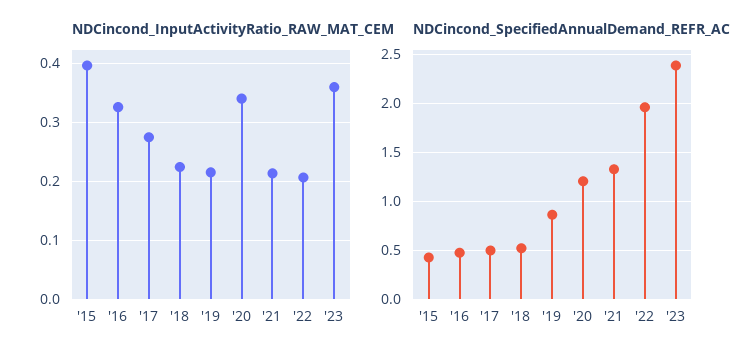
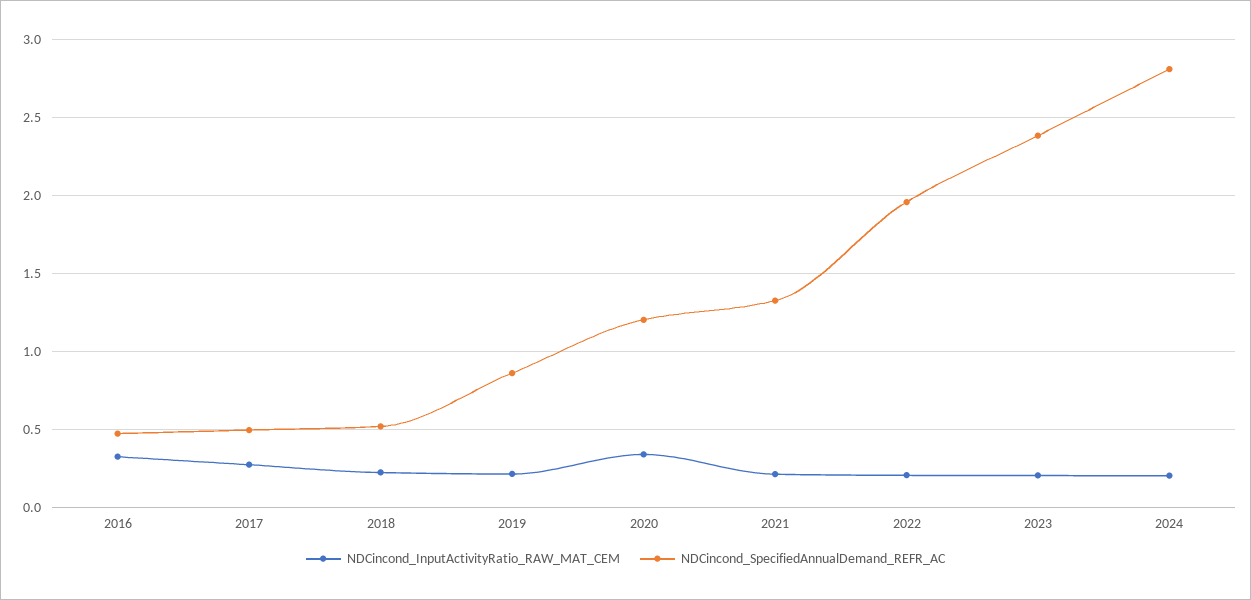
NDCincond_InputActivityRatio_RAW_MAT_CEM, '15: 0.4 -> none
NDCincond_InputActivityRatio_RAW_MAT_CEM, '23: 0.36 -> 0.2
NDCincond_SpecifiedAnnualDemand_REFR_AC, '15: 0.4 -> none
NDCincond_InputActivityRatio_RAW_MAT_CEM, 2024: none -> 0.2
NDCincond_SpecifiedAnnualDemand_REFR_AC, 2024: none -> 2.8

